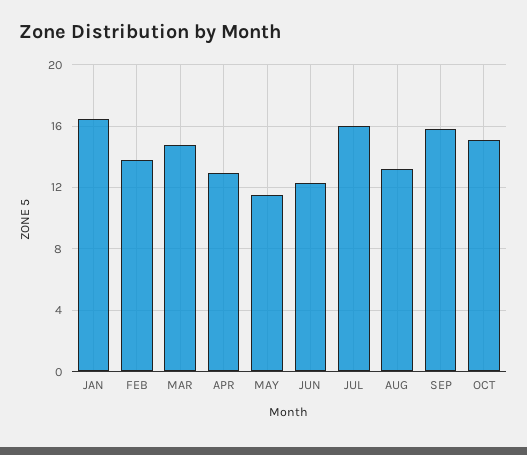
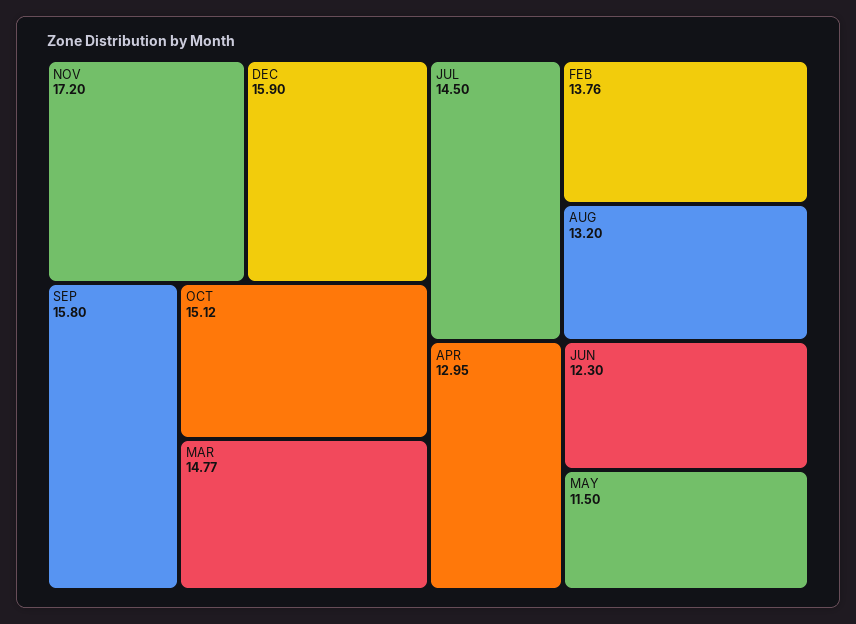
JAN: 16.5 -> none
JUL: 16 -> 14.5
NOV: none -> 17.2
DEC: none -> 15.9

